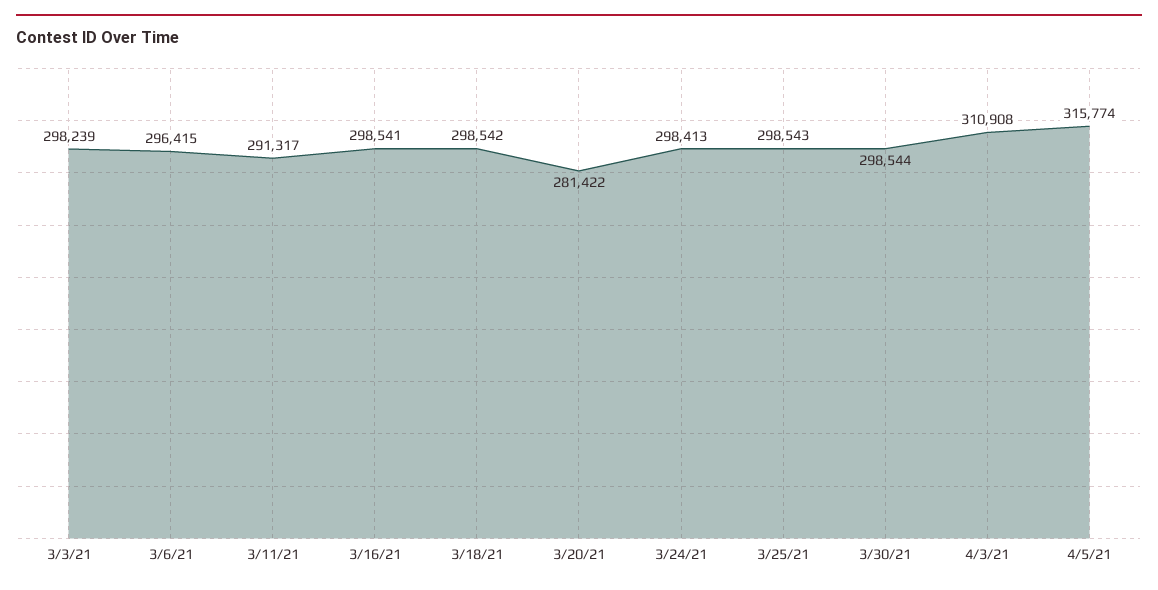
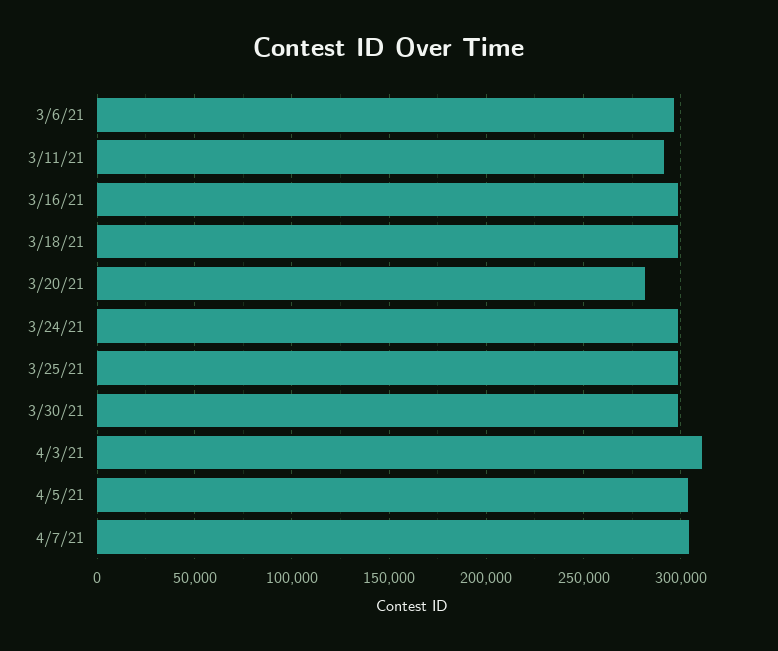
3/3/21: 298239 -> none
4/5/21: 315774 -> 305000
4/7/21: none -> 305000

